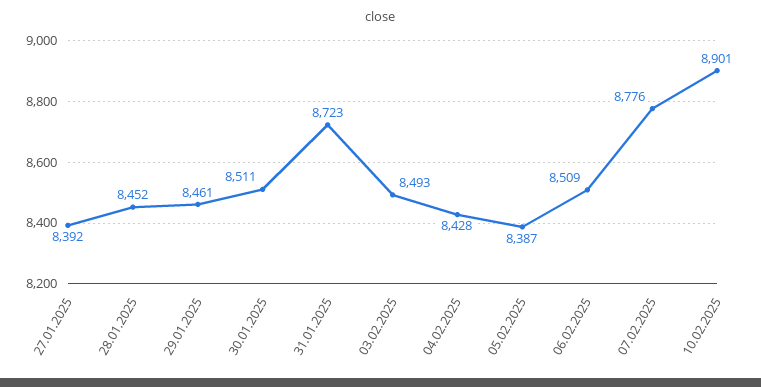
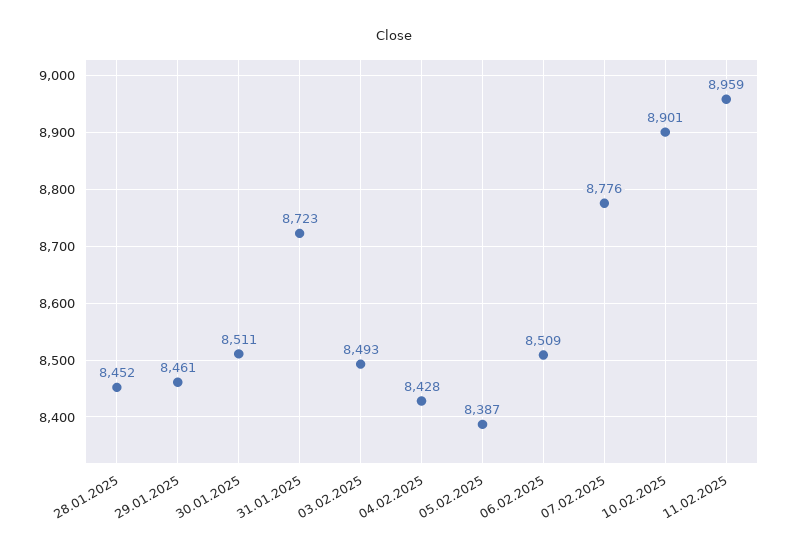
27.01.2025: 8392 -> none
11.02.2025: none -> 8959

